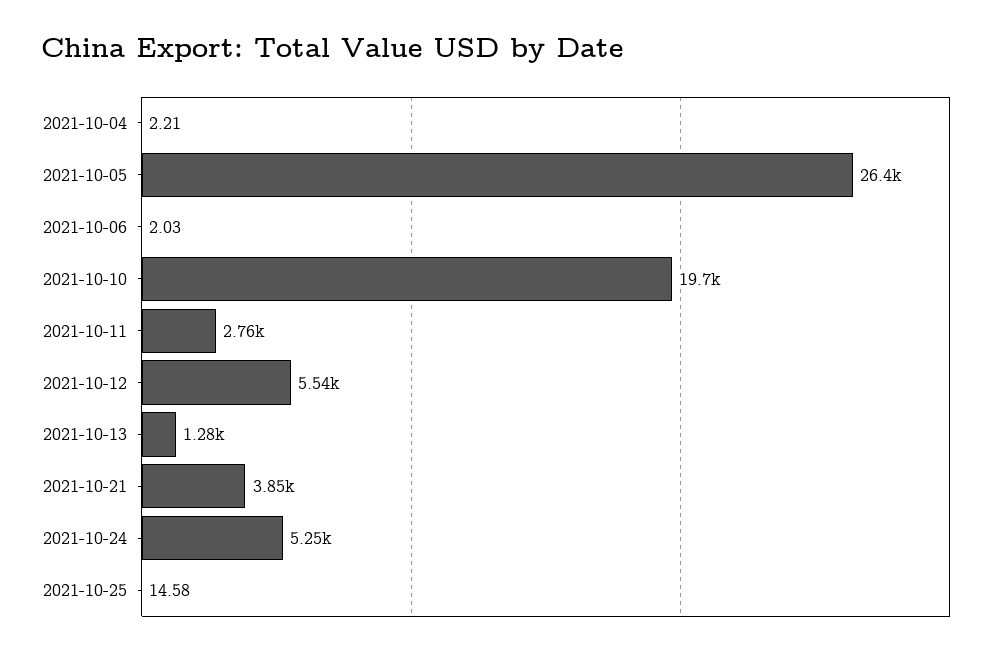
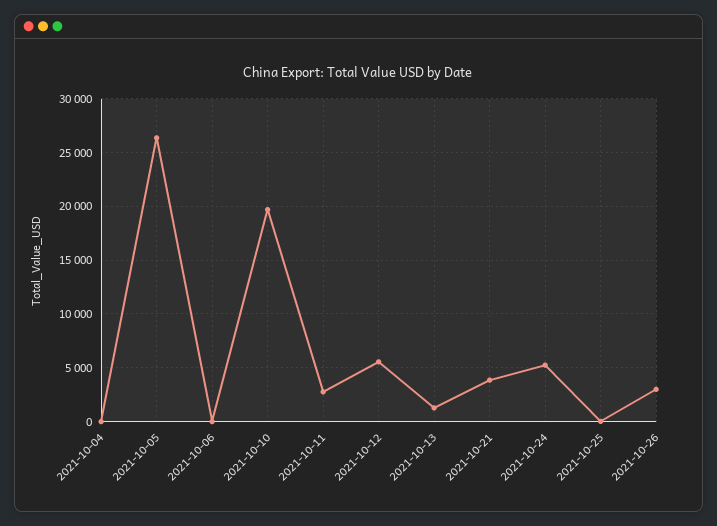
2021-10-26: none -> 3000

